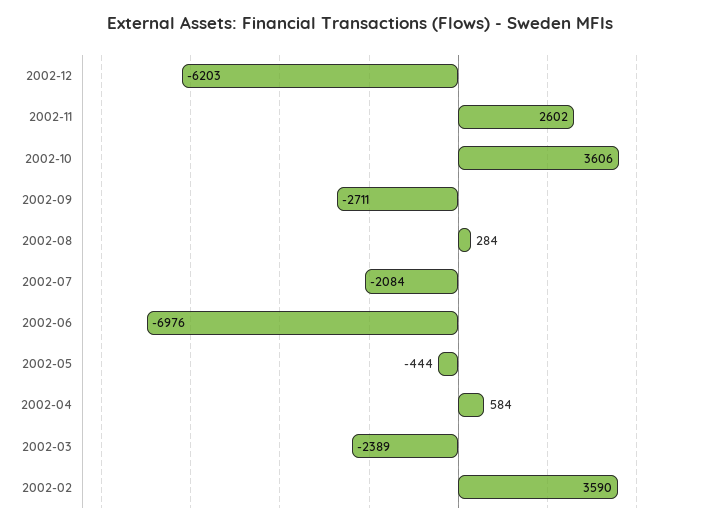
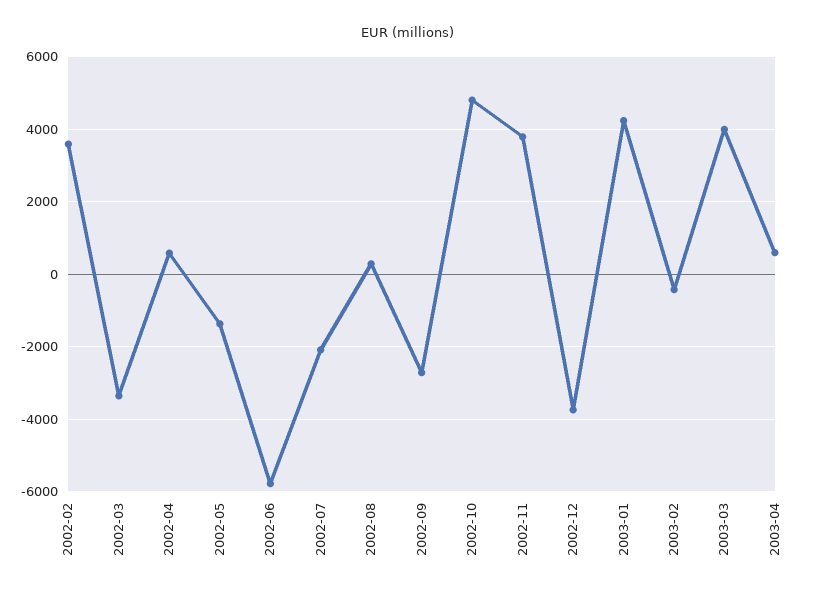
2002-12: -6203 -> -3800
2002-11: 2602 -> 3800
2002-10: 3606 -> 4800
2002-06: -6976 -> -5800
2002-05: -444 -> -1400
2002-03: -2389 -> -3400
2003-01: none -> 4200
2003-02: none -> -400
2003-03: none -> 4000
2003-04: none -> 600

